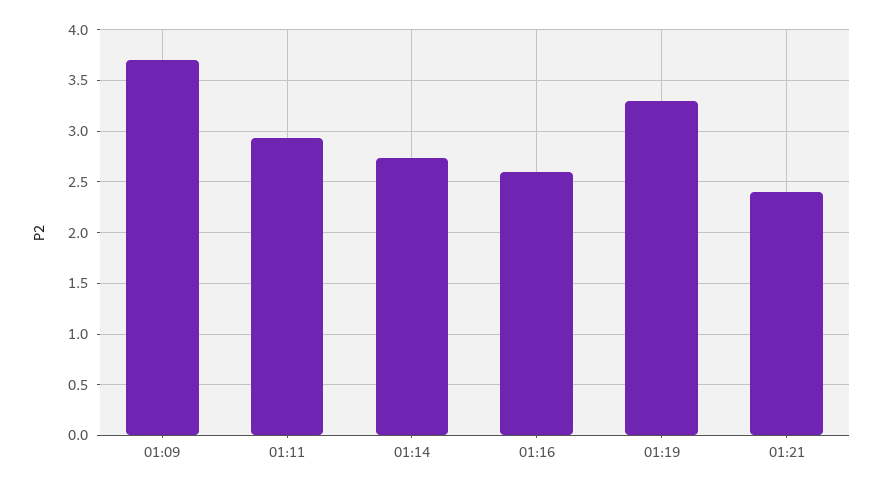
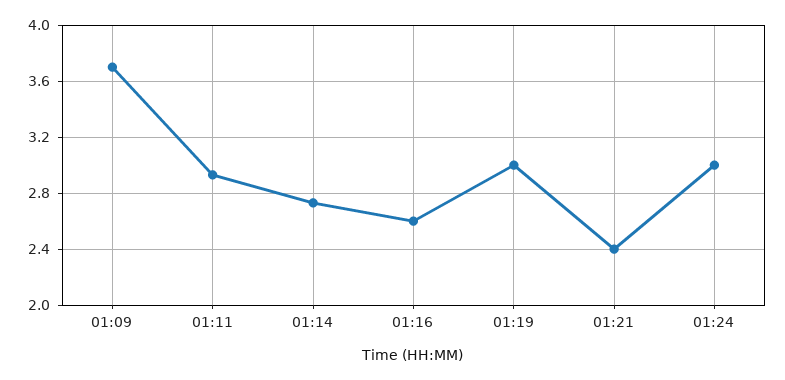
01:19: 3.3 -> 3
01:24: none -> 3

